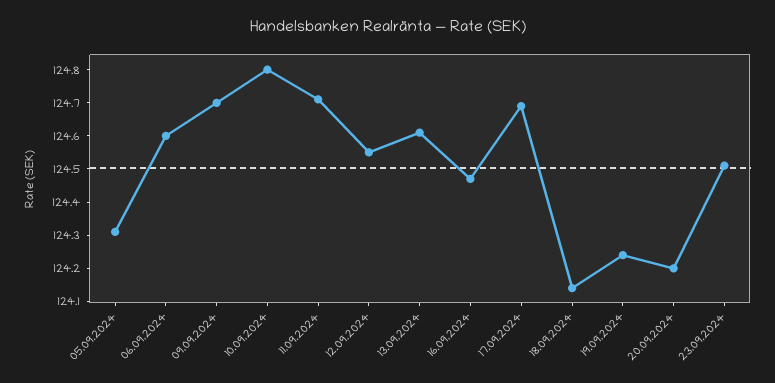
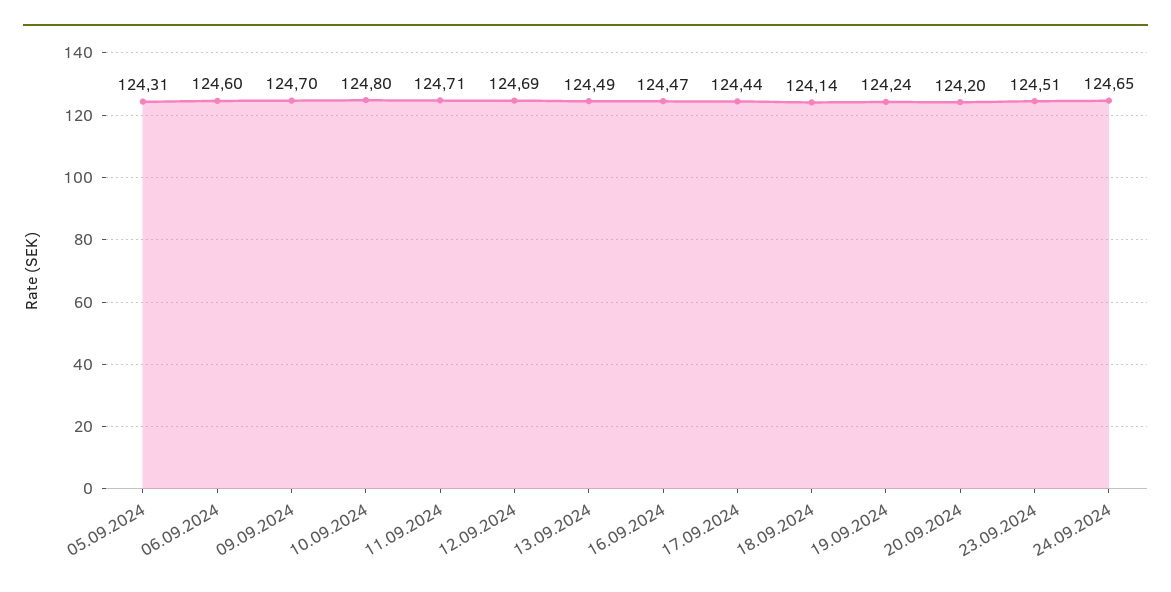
12.09.2024: 124.55 -> 124.69
13.09.2024: 124.6 -> 124.49
17.09.2024: 124.7 -> 124.44
24.09.2024: none -> 124.65

